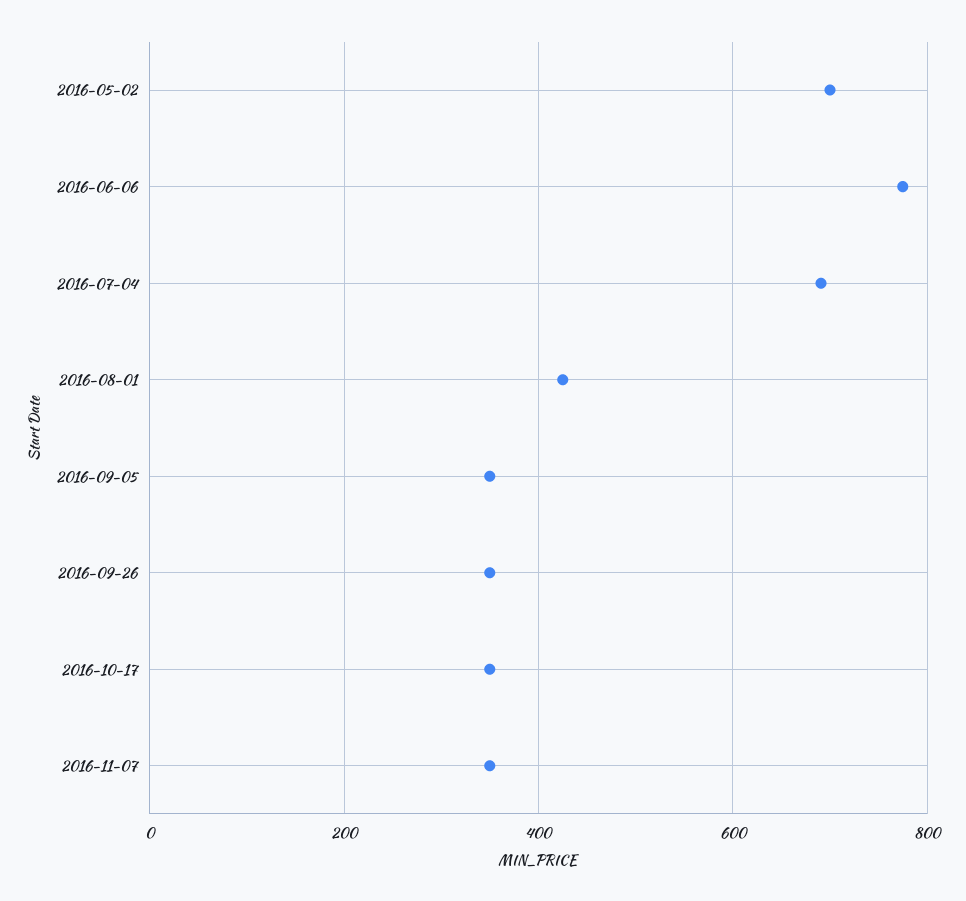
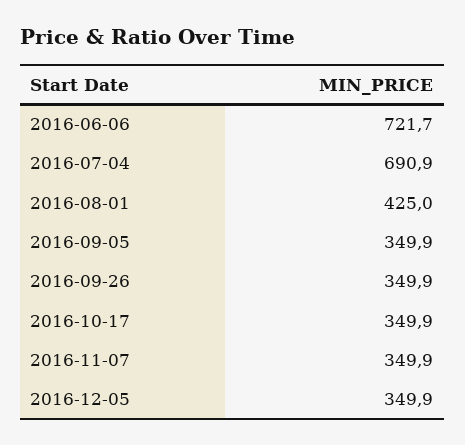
2016-05-02: 700 -> none
2016-06-06: 780 -> 721.7
2016-12-05: none -> 349.9

